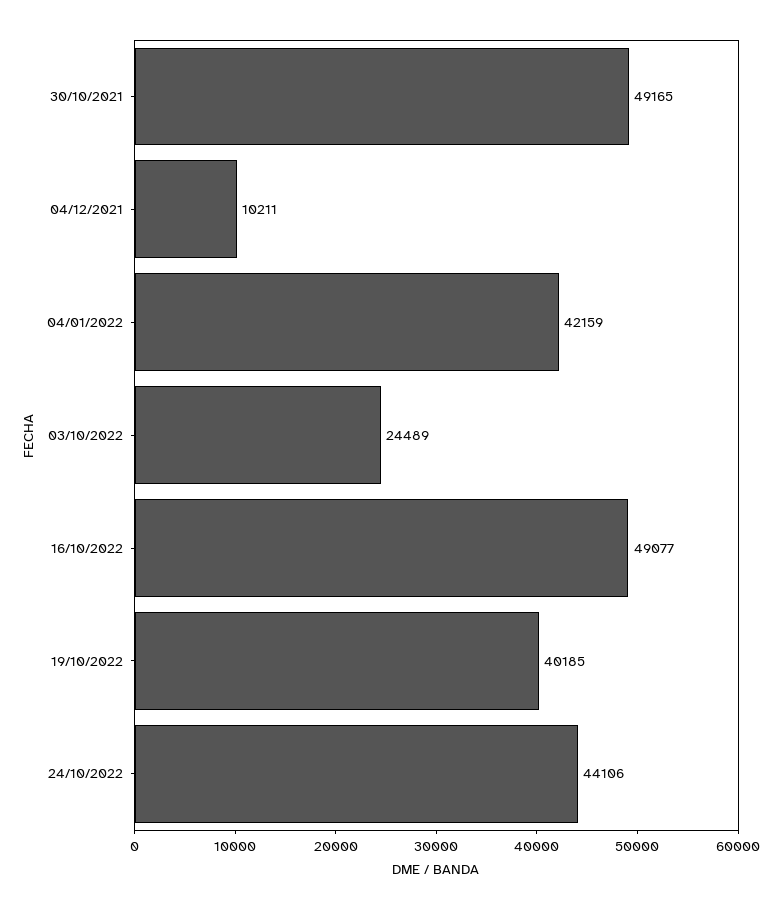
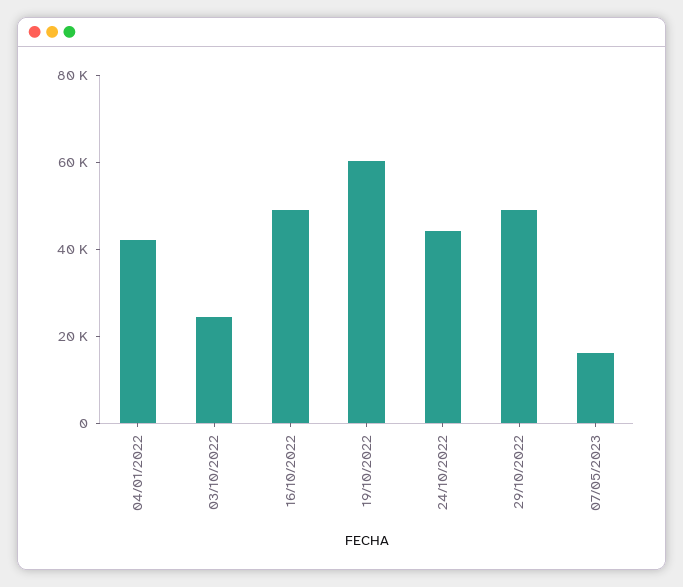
30/10/2021: 49165 -> none
04/12/2021: 10211 -> none
19/10/2022: 40185 -> 60000
29/10/2022: none -> 50000
07/05/2023: none -> 15000

